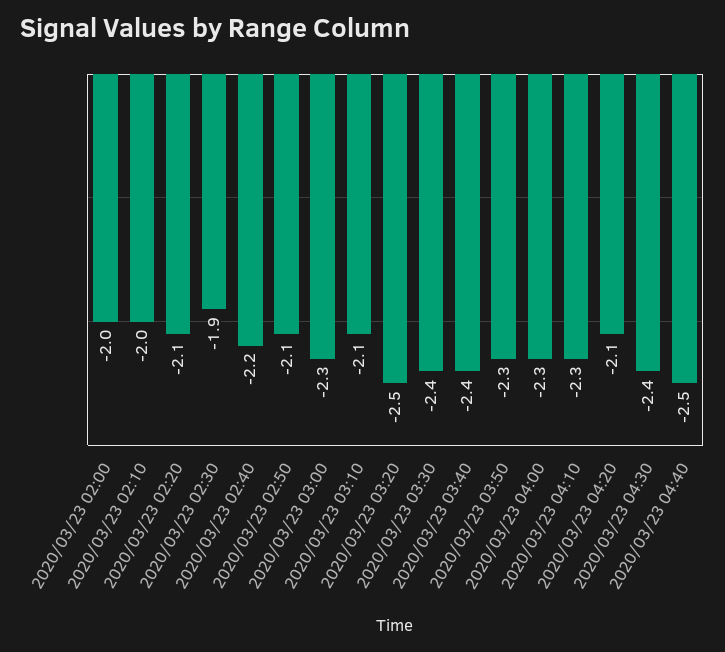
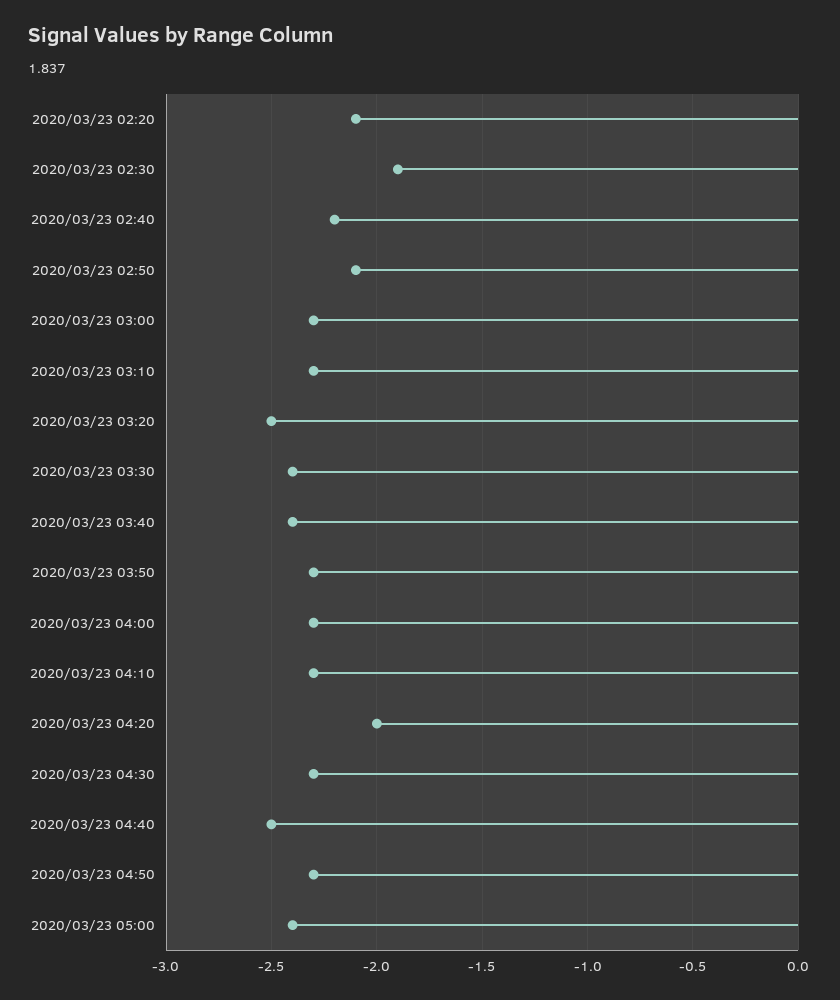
2020/03/23 02:00: -2 -> none
2020/03/23 02:10: -2 -> none
2020/03/23 03:10: -2.1 -> -2.3
2020/03/23 04:20: -2.1 -> -2
2020/03/23 04:30: -2.4 -> -2.3
2020/03/23 04:50: none -> -2.3
2020/03/23 05:00: none -> -2.4

